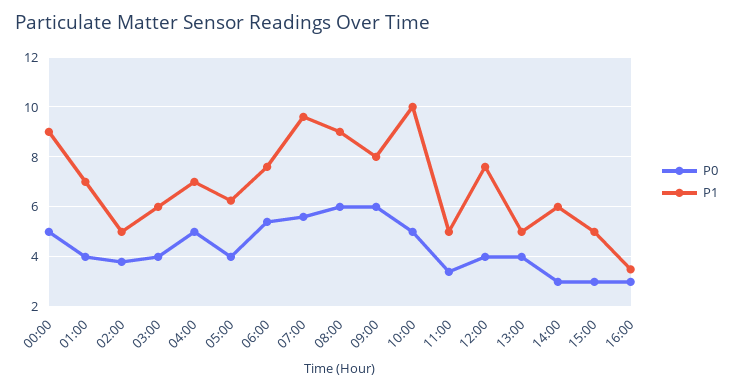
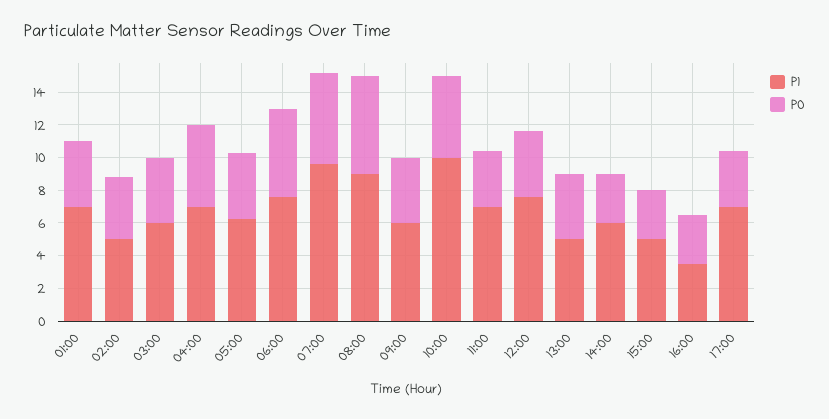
P0, 00:00: 5 -> none
P1, 00:00: 9 -> none
P0, 09:00: 6 -> 4
P1, 09:00: 8 -> 6
P1, 11:00: 5 -> 7
P1, 17:00: none -> 7
P0, 17:00: none -> 3.5

